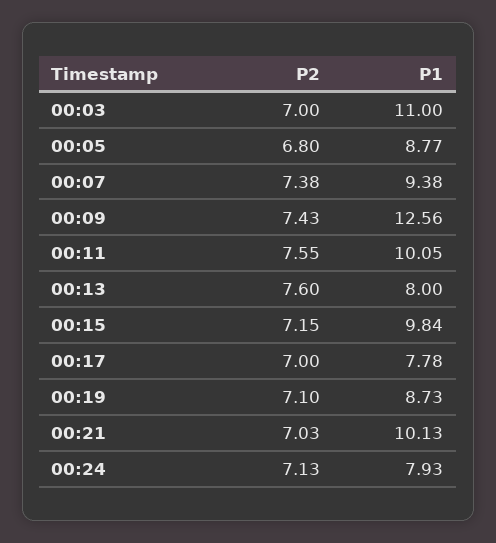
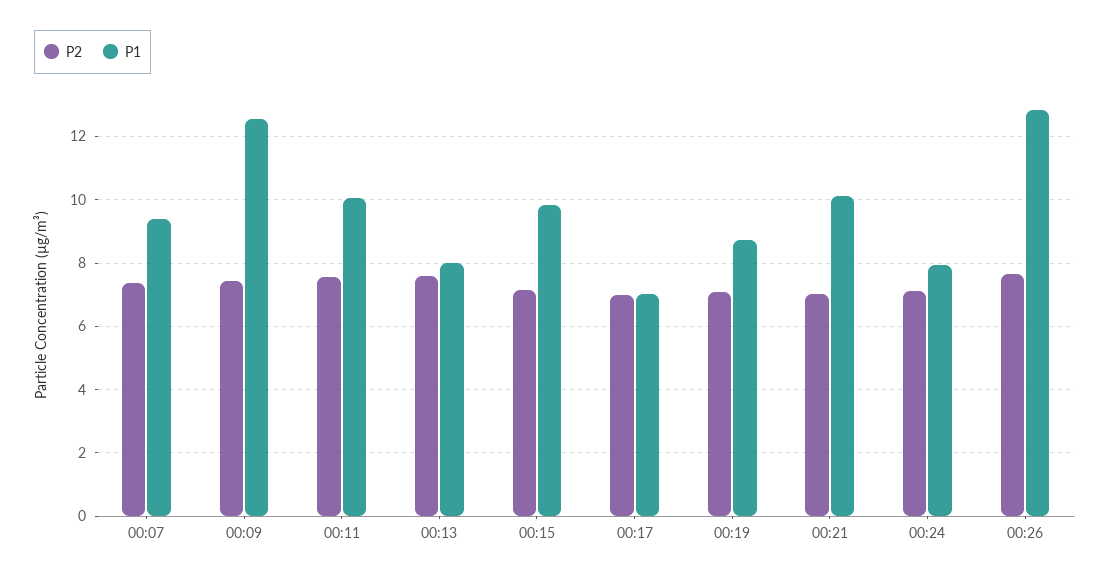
P2, 00:03: 7 -> none
P1, 00:03: 11 -> none
P2, 00:05: 6.8 -> none
P1, 00:05: 8.77 -> none
P1, 00:17: 7.78 -> 7
P2, 00:26: none -> 7.6
P1, 00:26: none -> 12.8

